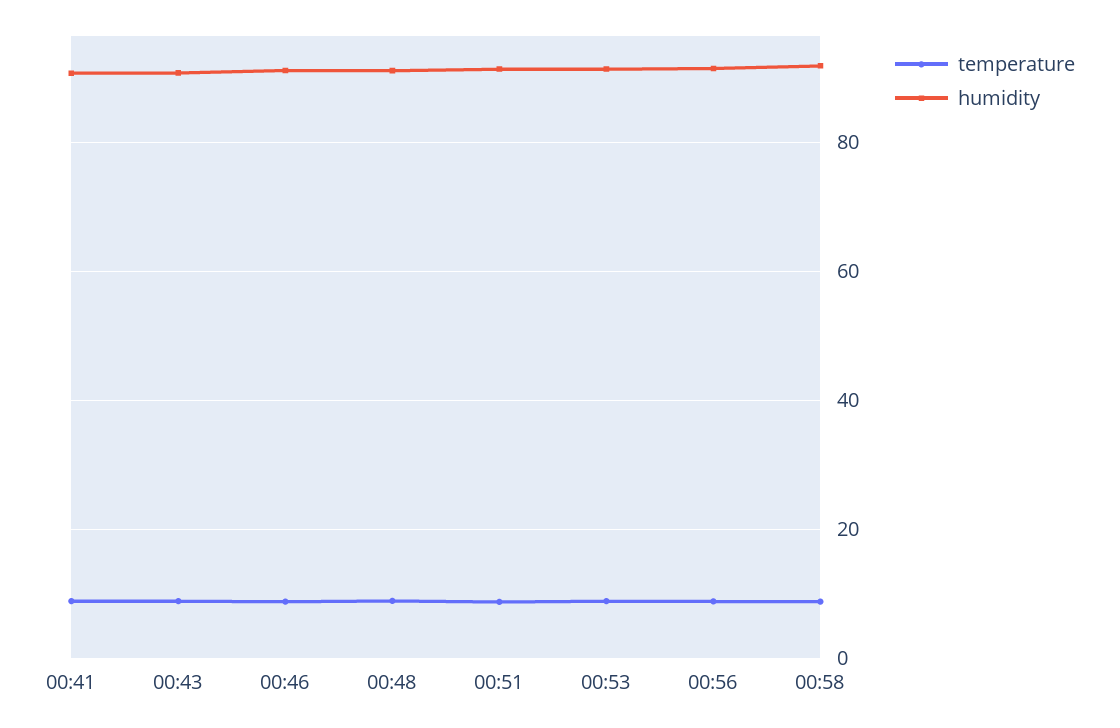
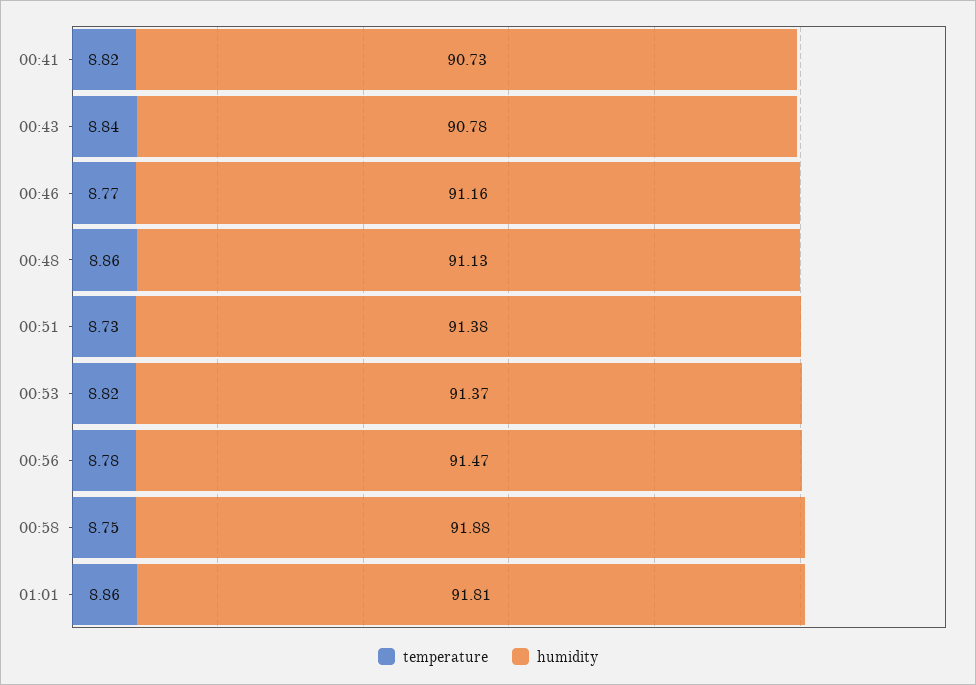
temperature, 01:01: none -> 8.86
humidity, 01:01: none -> 91.81

